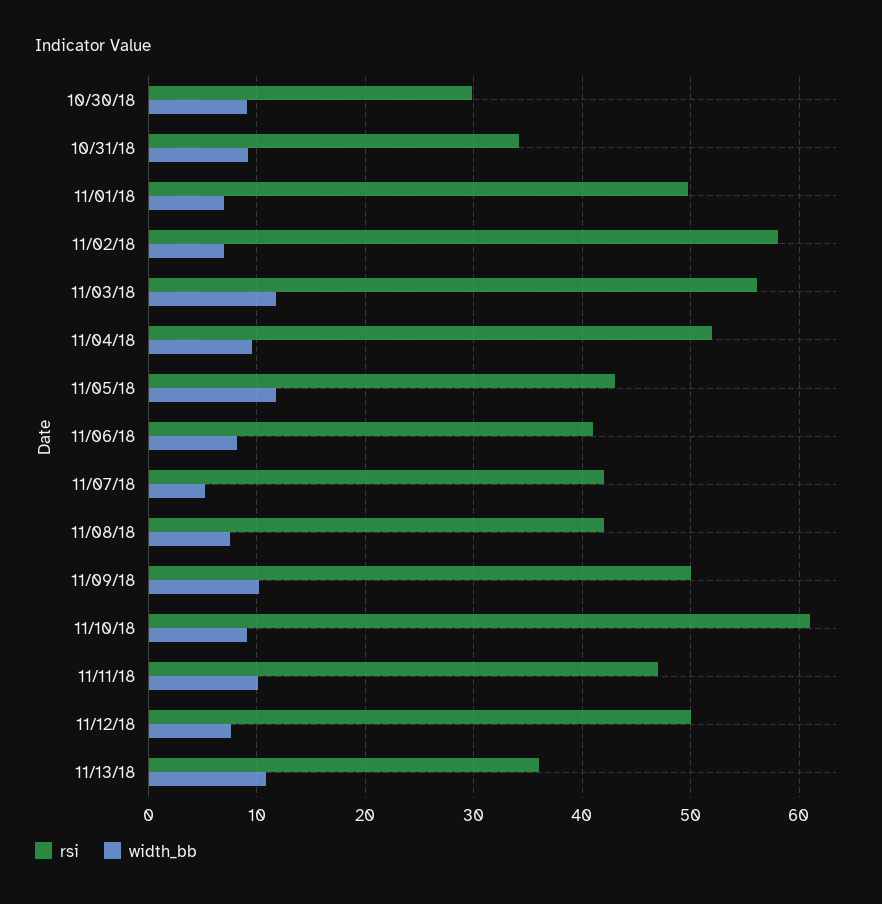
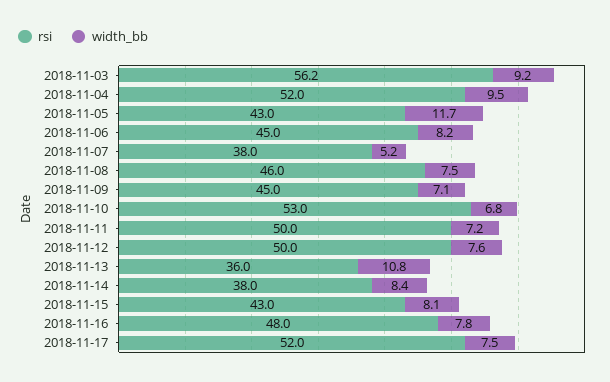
rsi, 10/30/18: 30 -> none
width_bb, 10/30/18: 9 -> none
rsi, 10/31/18: 34 -> none
width_bb, 10/31/18: 9 -> none
rsi, 11/01/18: 50 -> none
width_bb, 11/01/18: 7 -> none
rsi, 11/02/18: 58 -> none
width_bb, 11/02/18: 7 -> none
width_bb, 11/03/18: 12 -> 9.2
rsi, 11/06/18: 41 -> 45
rsi, 11/07/18: 42 -> 38
rsi, 11/08/18: 42 -> 46
rsi, 11/09/18: 50 -> 45
width_bb, 11/09/18: 10 -> 7.1
rsi, 11/10/18: 61 -> 53
width_bb, 11/10/18: 9 -> 6.8
rsi, 11/11/18: 47 -> 50
width_bb, 11/11/18: 10 -> 7.2
rsi, 2018-11-14: none -> 38
width_bb, 2018-11-14: none -> 8.4
rsi, 2018-11-15: none -> 43
width_bb, 2018-11-15: none -> 8.1
rsi, 2018-11-16: none -> 48
width_bb, 2018-11-16: none -> 7.8
rsi, 2018-11-17: none -> 52
width_bb, 2018-11-17: none -> 7.5

